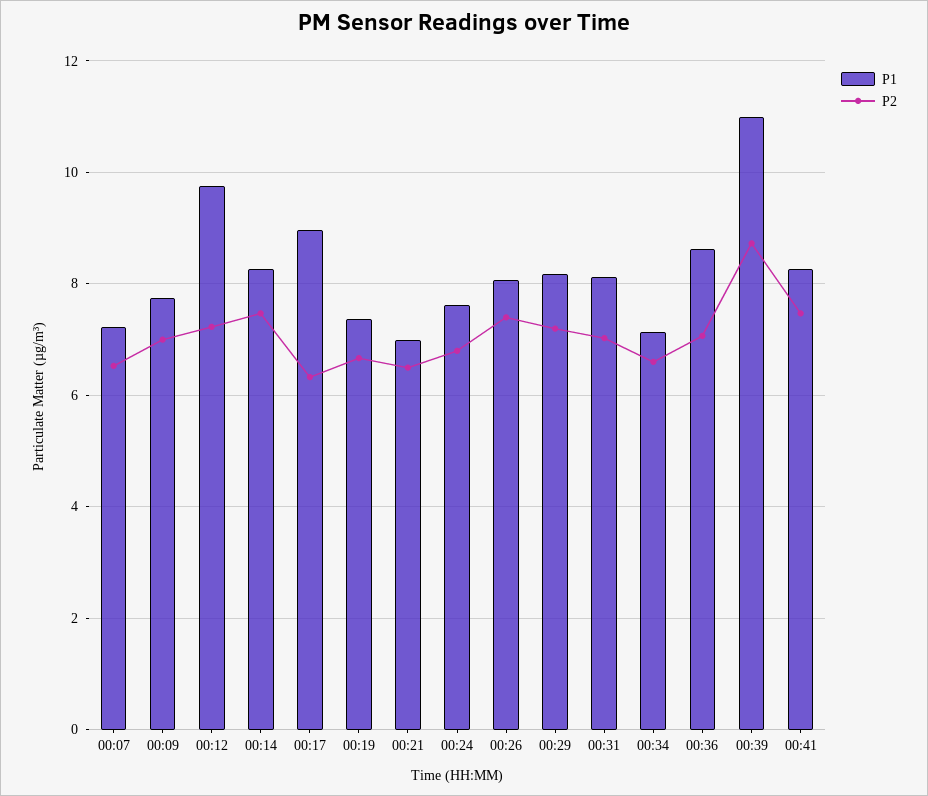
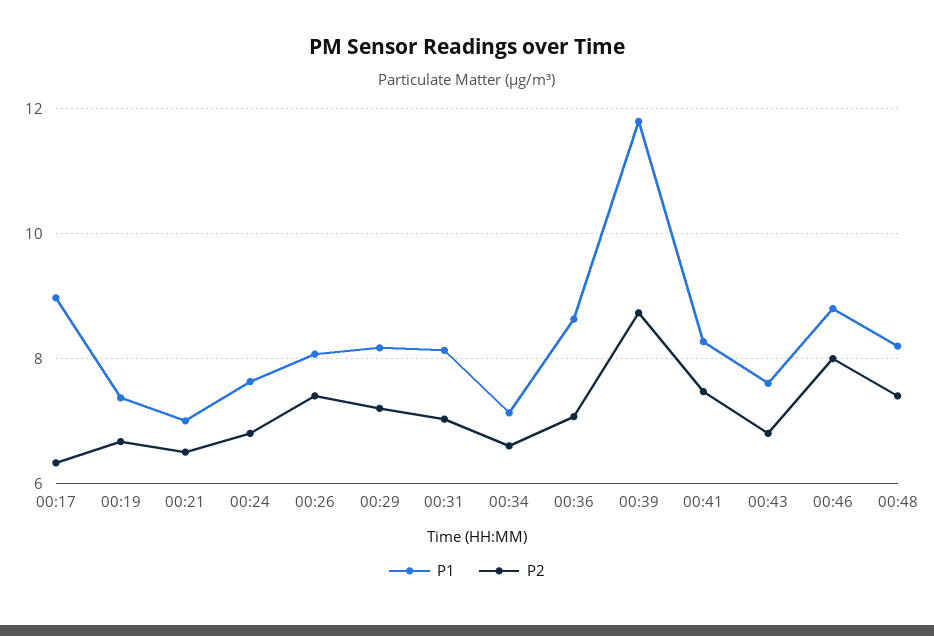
P1, 00:07: 7.2 -> none
P2, 00:07: 6.6 -> none
P1, 00:09: 7.8 -> none
P2, 00:09: 7 -> none
P1, 00:12: 9.8 -> none
P2, 00:12: 7.2 -> none
P1, 00:14: 8.2 -> none
P2, 00:14: 7.4 -> none
P1, 00:39: 11 -> 11.8
P1, 00:43: none -> 7.6
P2, 00:43: none -> 6.8
P1, 00:46: none -> 8.8
P2, 00:46: none -> 8
P1, 00:48: none -> 8.2
P2, 00:48: none -> 7.4

